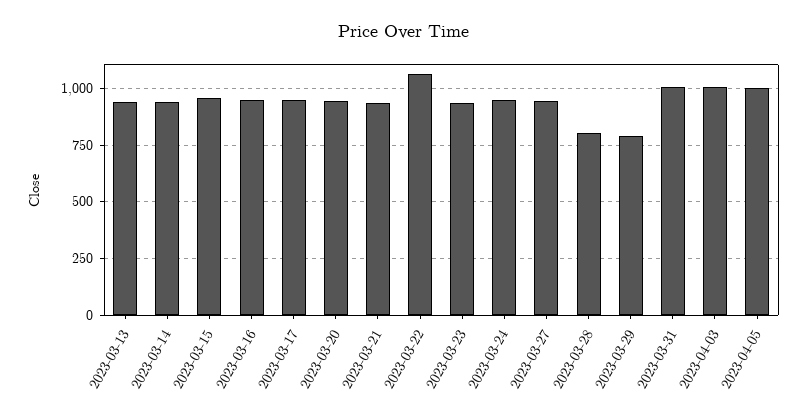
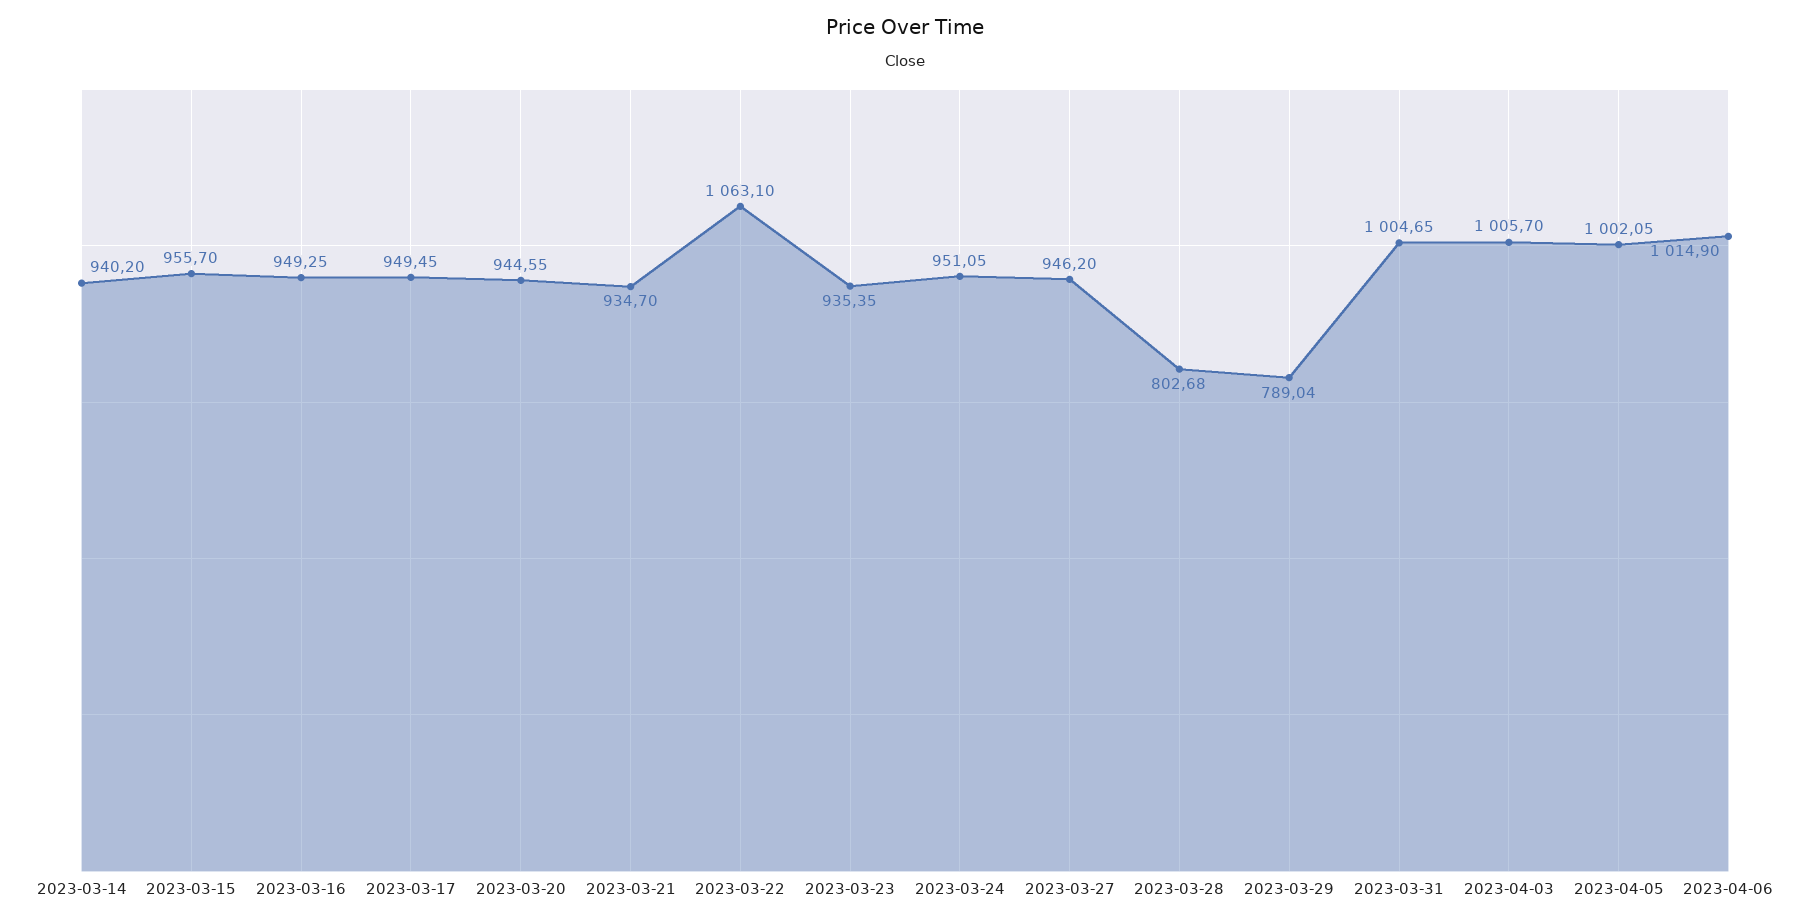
2023-03-13: 950 -> none
2023-04-06: none -> 1014.9

